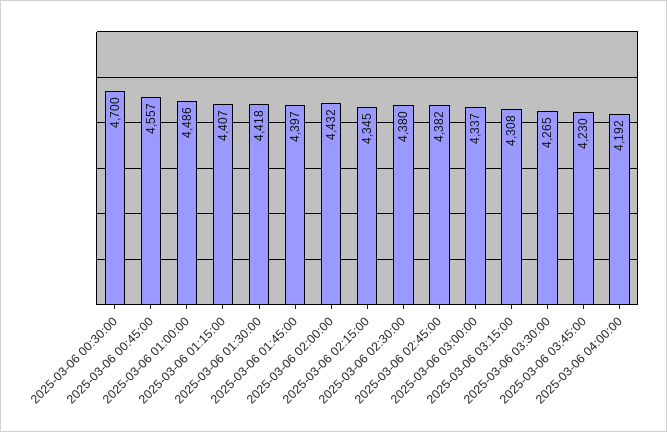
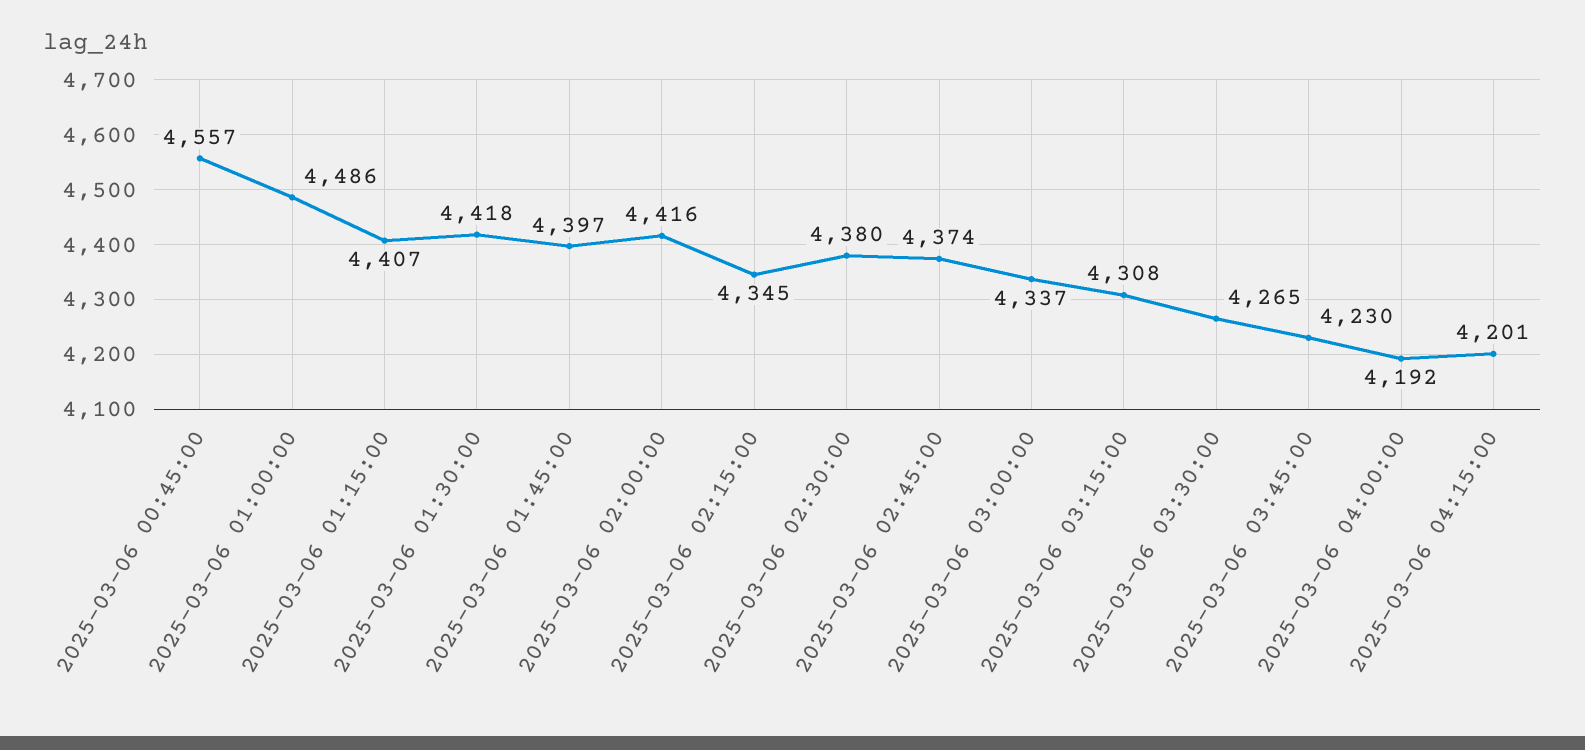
2025-03-06 00:30:00: 4700 -> none
2025-03-06 02:00:00: 4432 -> 4416
2025-03-06 02:45:00: 4382 -> 4374
2025-03-06 04:15:00: none -> 4201

